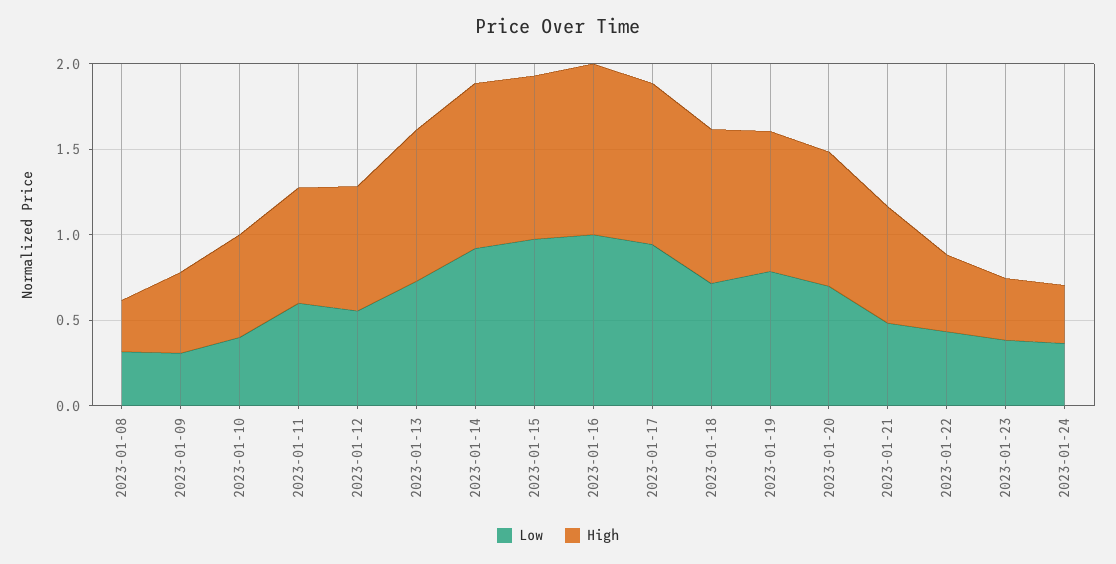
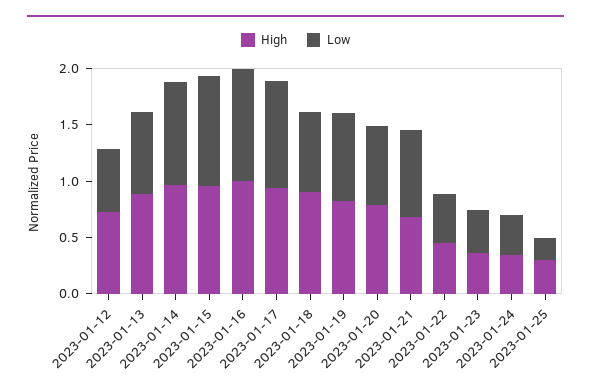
Low, 2023-01-08: 0.3 -> none
High, 2023-01-08: 0.3 -> none
Low, 2023-01-09: 0.3 -> none
High, 2023-01-09: 0.5 -> none
Low, 2023-01-10: 0.4 -> none
High, 2023-01-10: 0.6 -> none
Low, 2023-01-11: 0.6 -> none
High, 2023-01-11: 0.7 -> none
Low, 2023-01-21: 0.5 -> 0.8
High, 2023-01-25: none -> 0.3
Low, 2023-01-25: none -> 0.2

